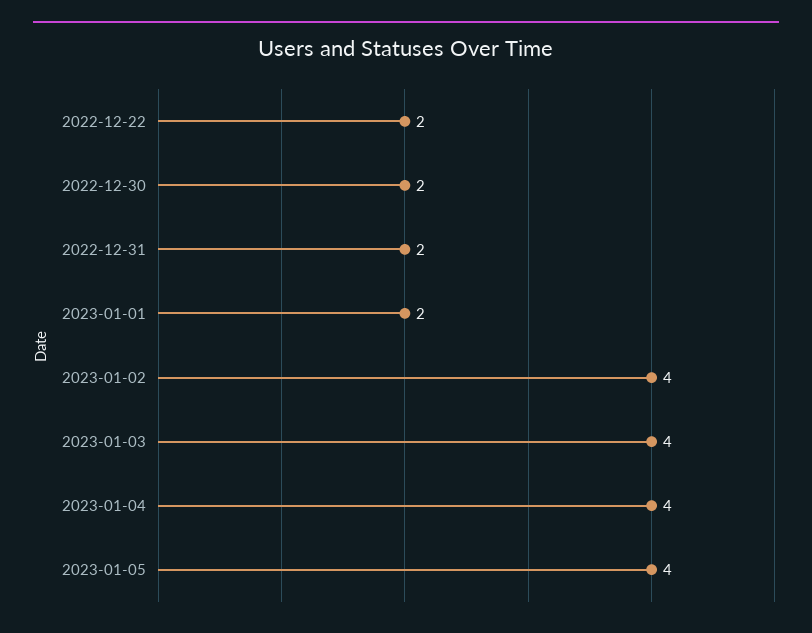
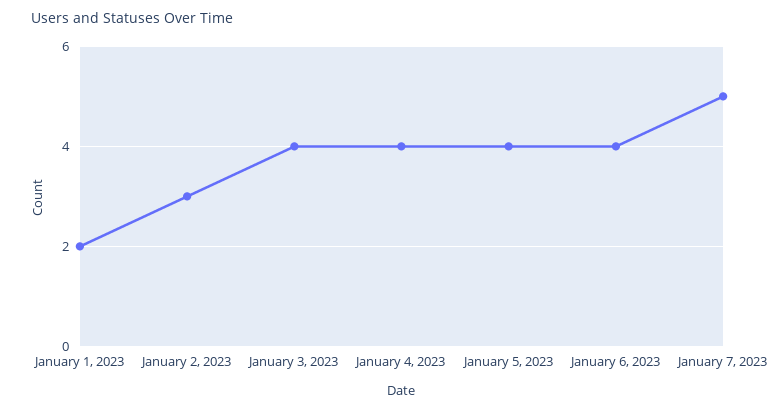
2022-12-22: 2 -> none
2022-12-30: 2 -> none
2022-12-31: 2 -> none
2023-01-02: 4 -> 3
January 6, 2023: none -> 4
January 7, 2023: none -> 5

